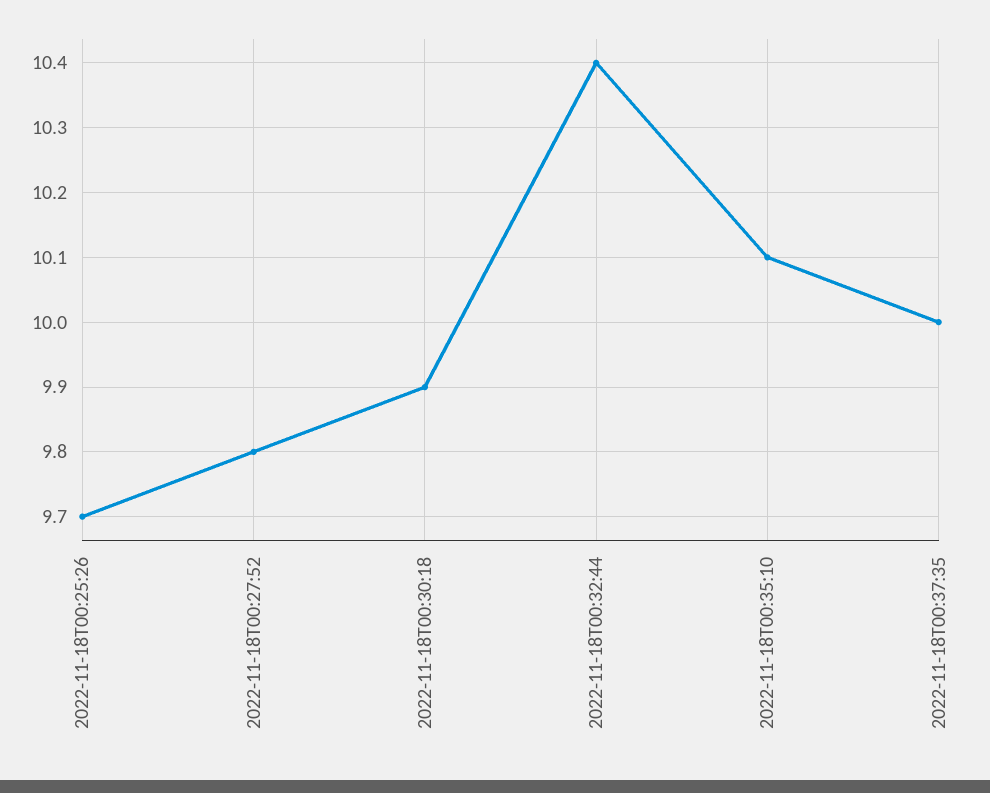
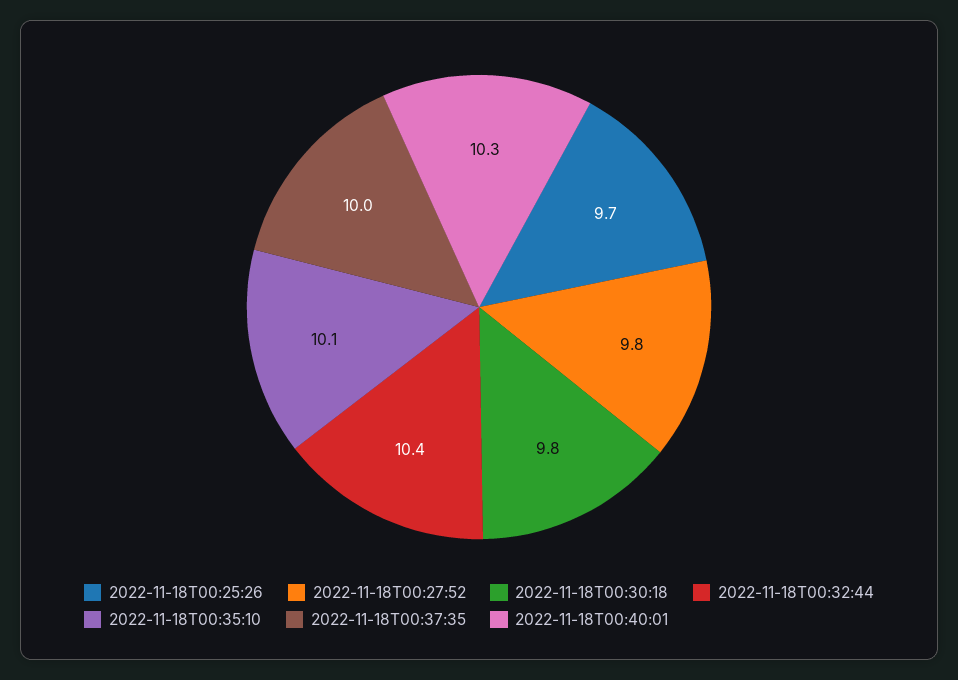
2022-11-18T00:30:18: 9.9 -> 9.8
2022-11-18T00:40:01: none -> 10.3

